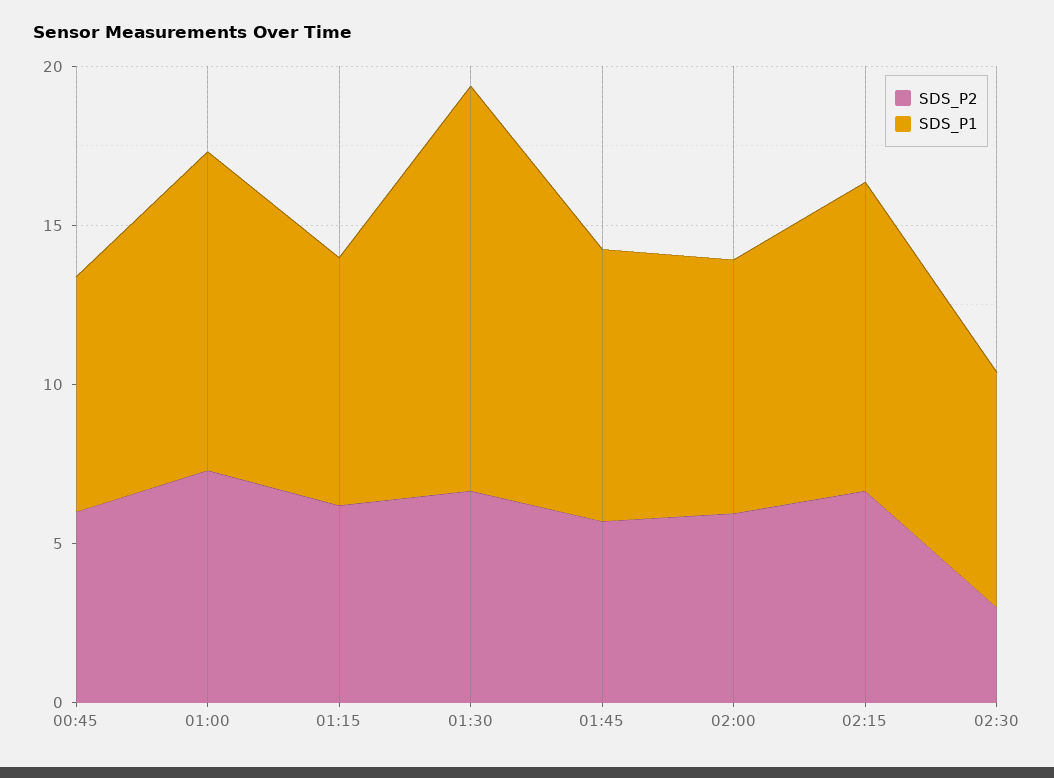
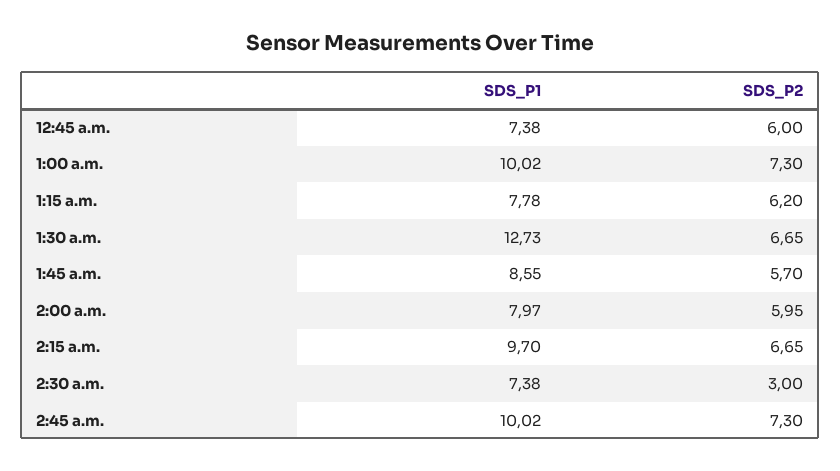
SDS_P1, 2:45 a.m.: none -> 10.02
SDS_P2, 2:45 a.m.: none -> 7.3

